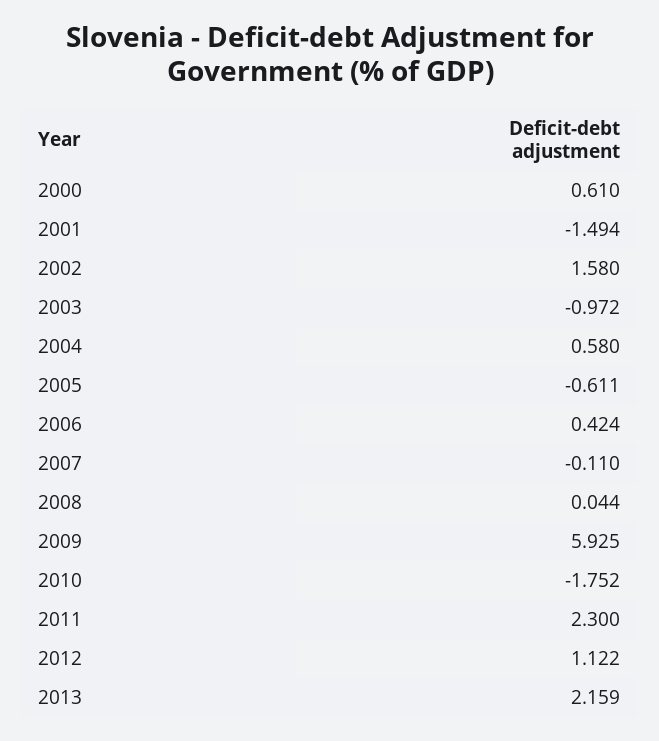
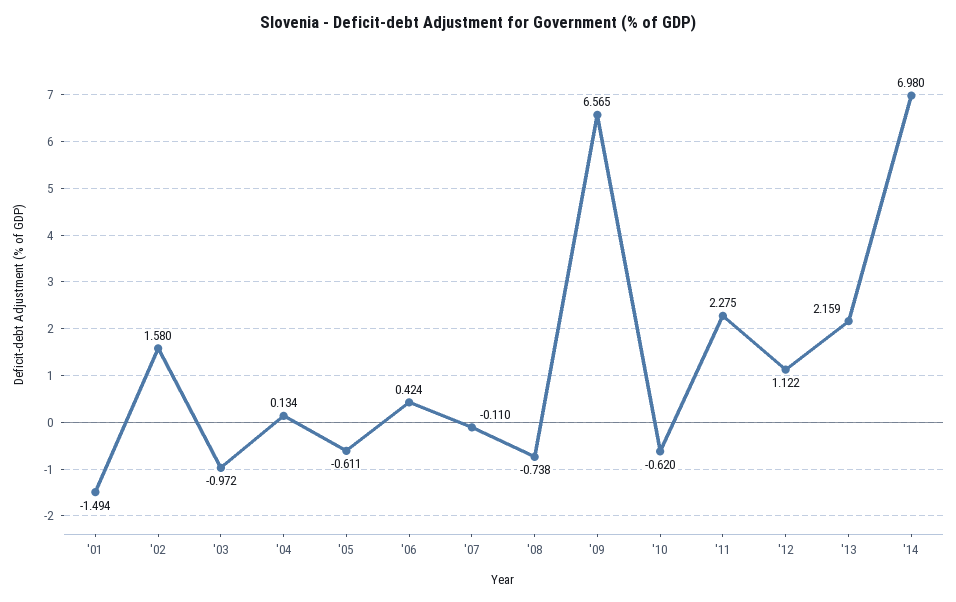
2000: 0.61 -> none
2004: 0.58 -> 0.134
2008: 0.044 -> -0.738
2009: 5.925 -> 6.565
2010: -1.752 -> -0.62
2011: 2.3 -> 2.275
'14: none -> 6.98

